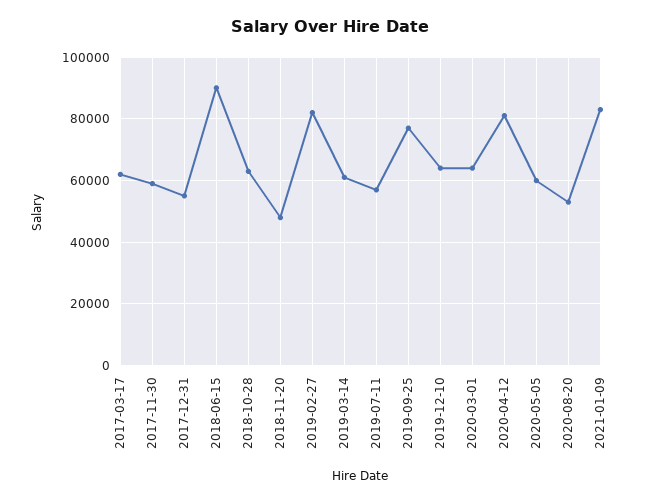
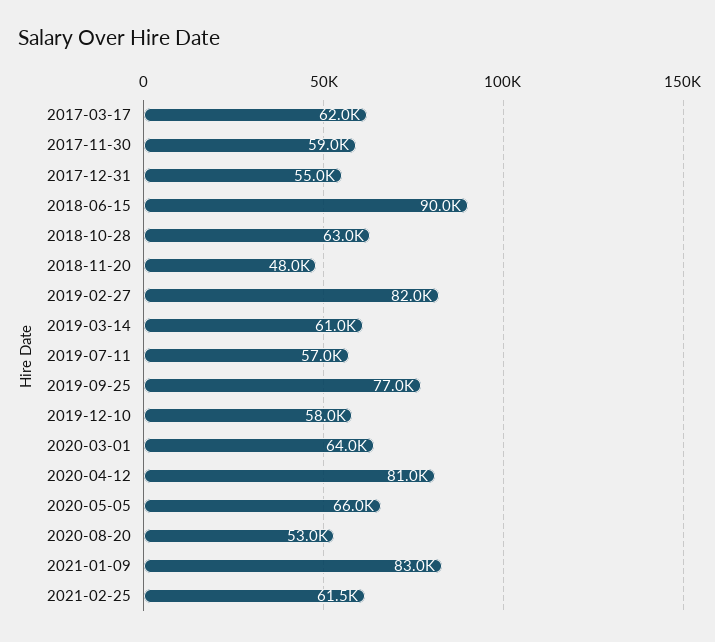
2019-12-10: 64000 -> 58000
2020-05-05: 60000 -> 66000
2021-02-25: none -> 61500

